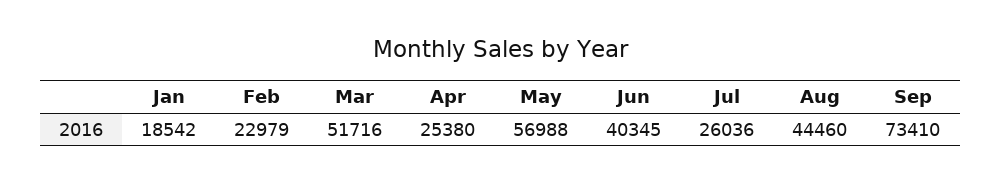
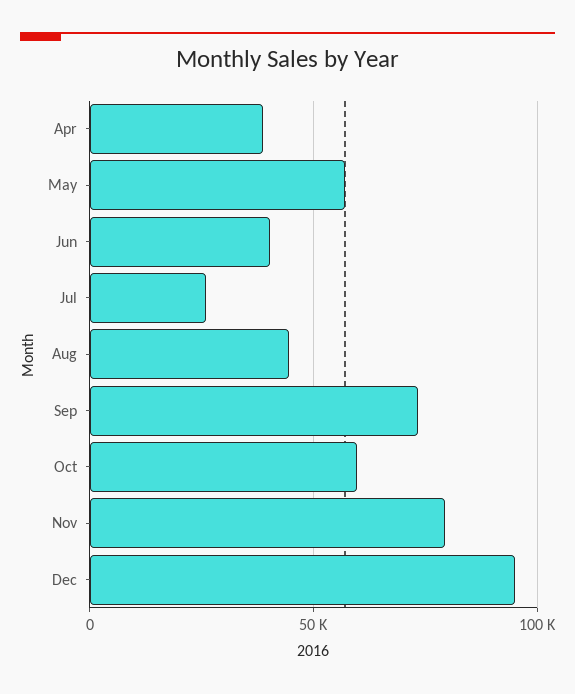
Jan: 18542 -> none
Feb: 22979 -> none
Mar: 51716 -> none
Apr: 25380 -> 40000
Oct: none -> 60000
Nov: none -> 80000
Dec: none -> 95000

